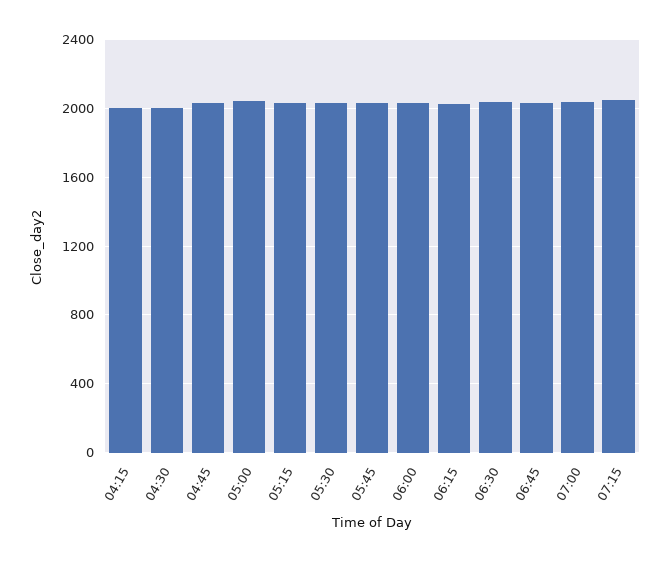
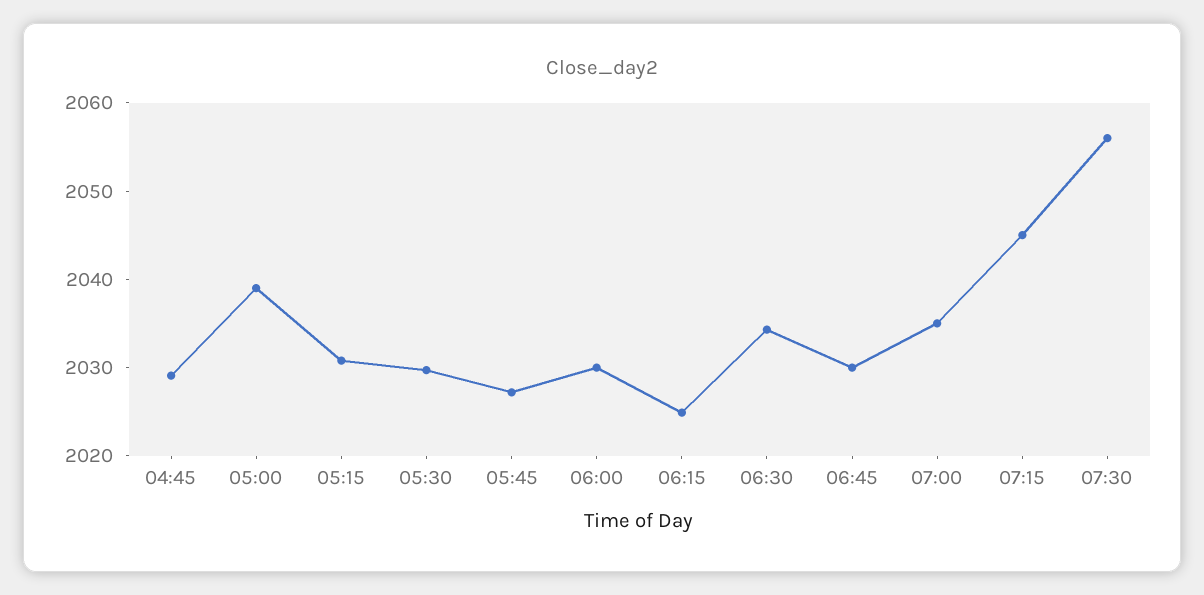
04:15: 2000 -> none
04:30: 2000 -> none
07:30: none -> 2056

